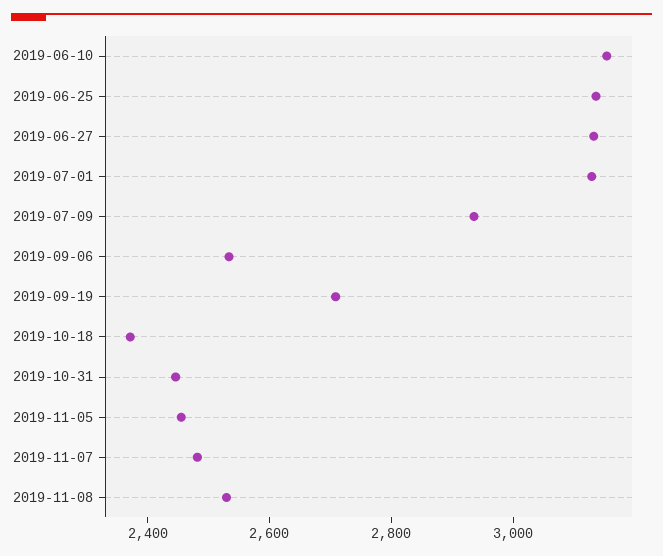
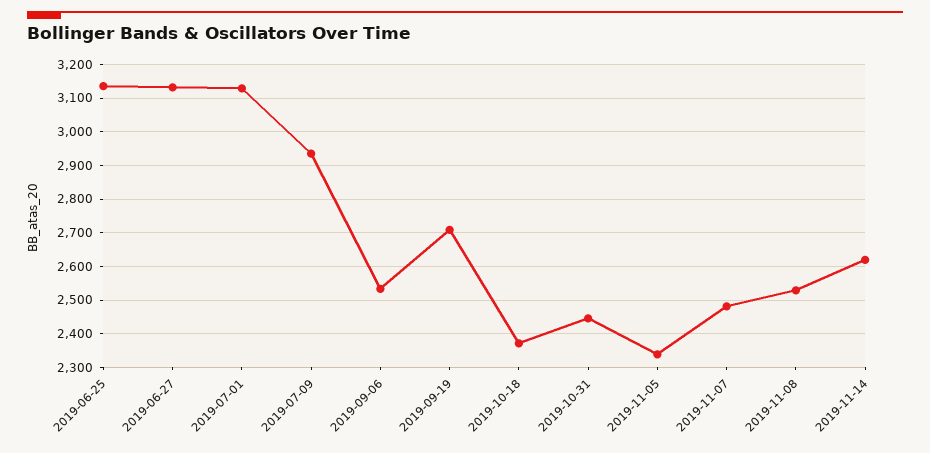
2019-06-10: 3150 -> none
2019-11-05: 2450 -> 2340
2019-11-14: none -> 2620

